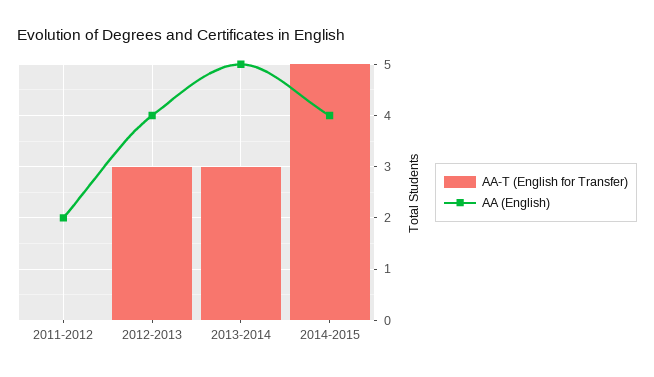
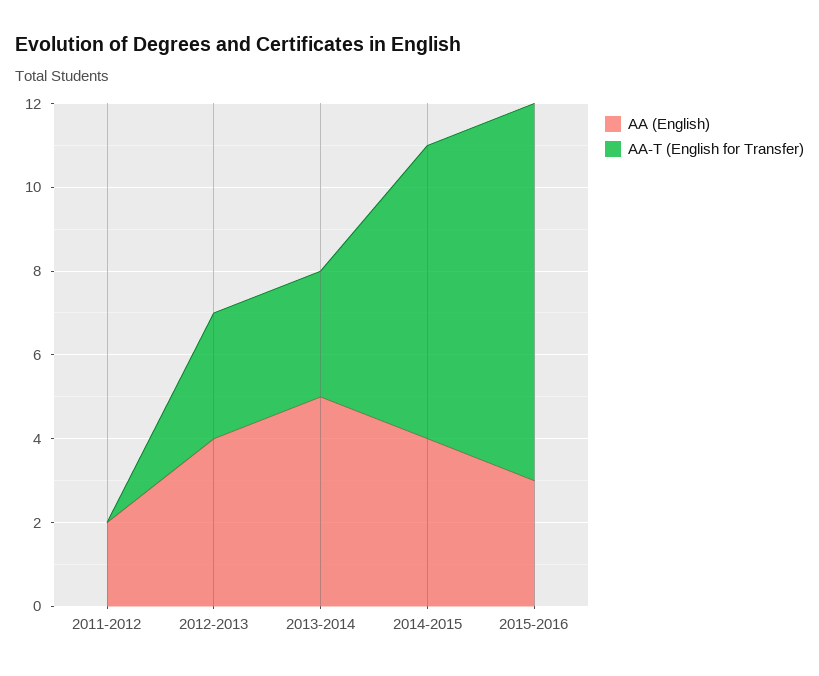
AA-T (English for Transfer), 2014-2015: 5 -> 7
AA (English), 2015-2016: none -> 3
AA-T (English for Transfer), 2015-2016: none -> 9

